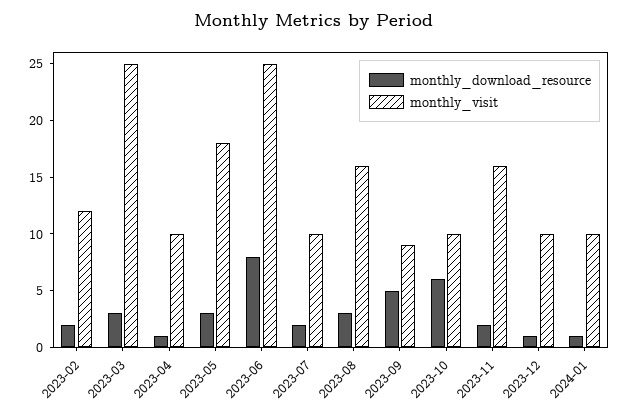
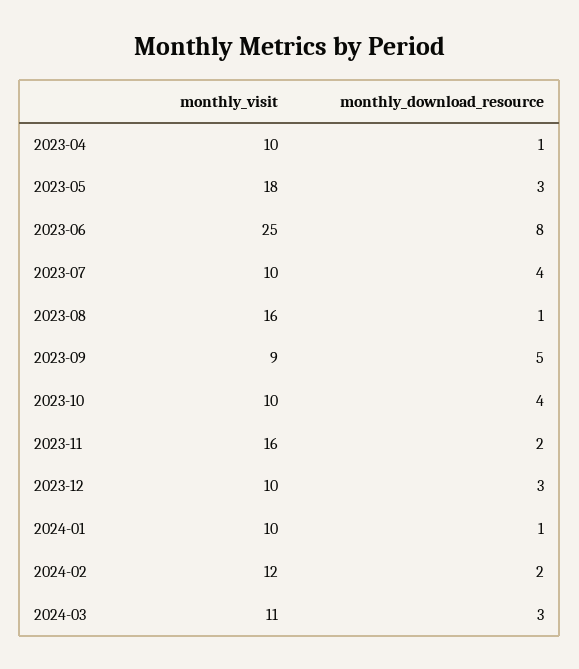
monthly_download_resource, 2023-02: 2 -> none
monthly_visit, 2023-02: 12 -> none
monthly_download_resource, 2023-03: 3 -> none
monthly_visit, 2023-03: 25 -> none
monthly_download_resource, 2023-07: 2 -> 4
monthly_download_resource, 2023-08: 3 -> 1
monthly_download_resource, 2023-10: 6 -> 4
monthly_download_resource, 2023-12: 1 -> 3
monthly_visit, 2024-02: none -> 12
monthly_download_resource, 2024-02: none -> 2
monthly_visit, 2024-03: none -> 11
monthly_download_resource, 2024-03: none -> 3

